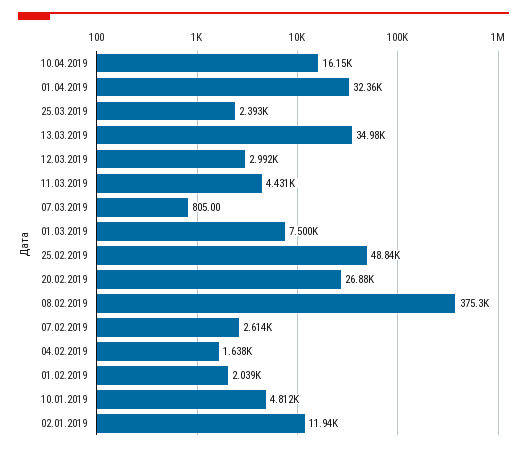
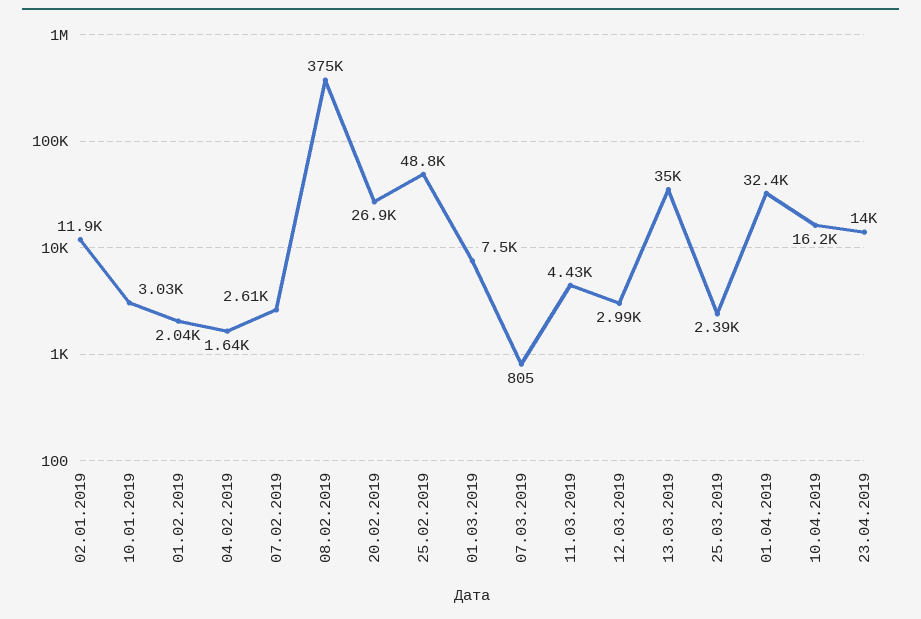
10.01.2019: 4812 -> 3030
23.04.2019: none -> 14000

